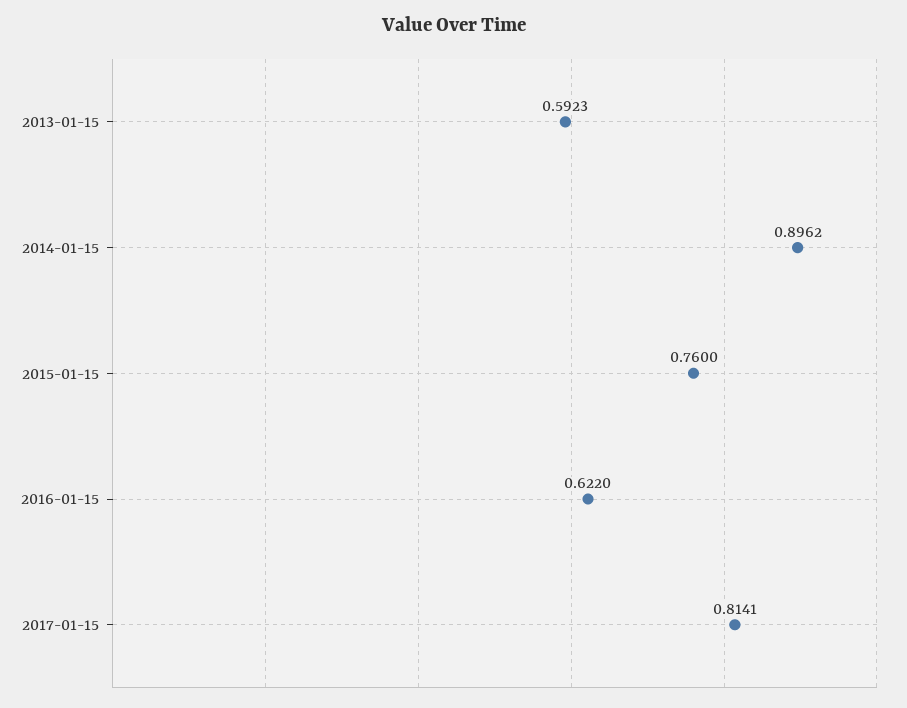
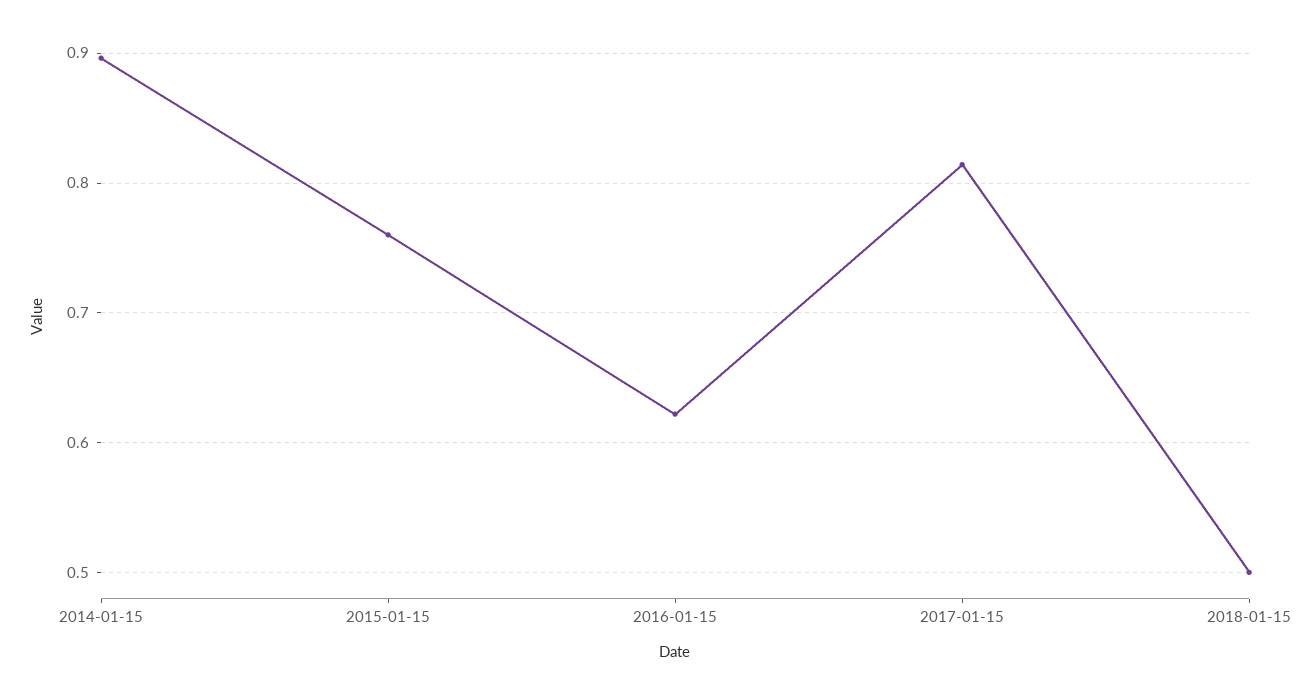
2013-01-15: 0.5923 -> none
2018-01-15: none -> 0.5

